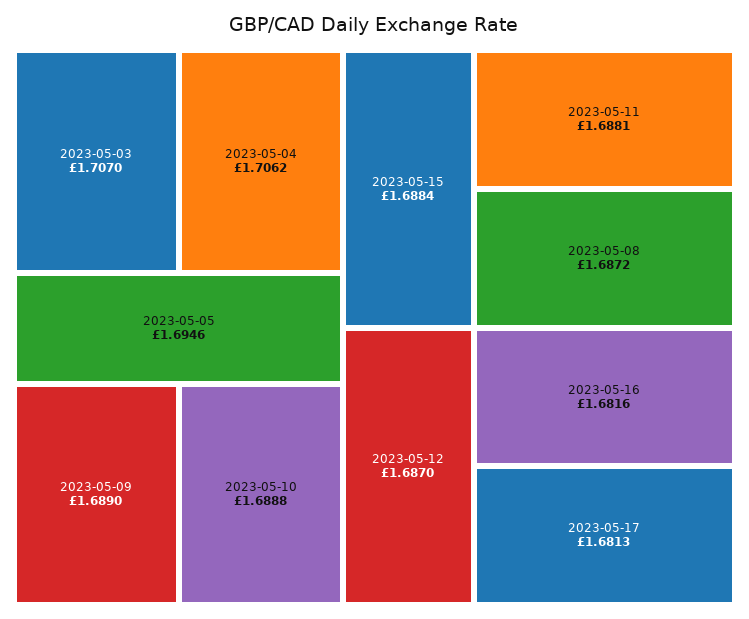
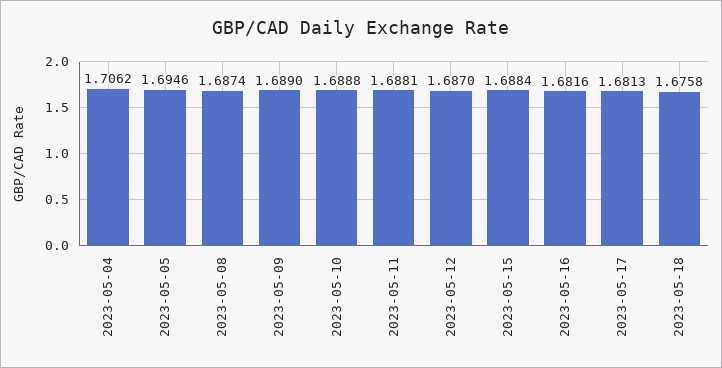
2023-05-03: 1.707 -> none
2023-05-08: 1.6872 -> 1.6874
2023-05-18: none -> 1.6758

